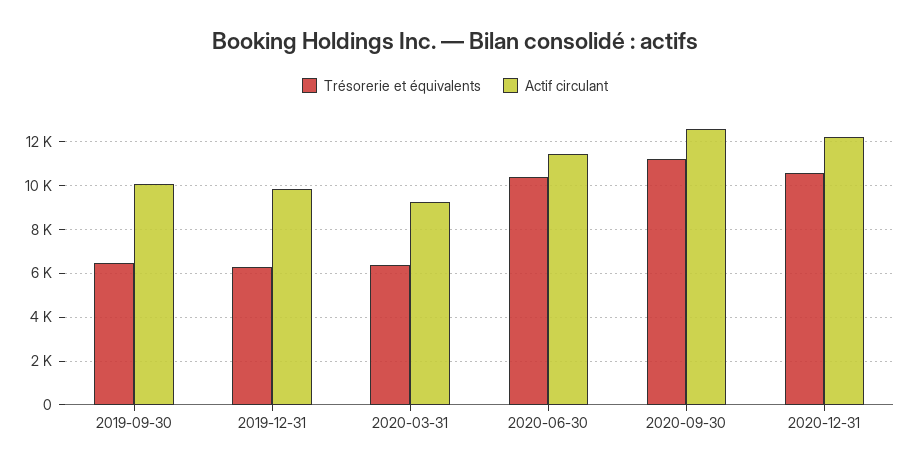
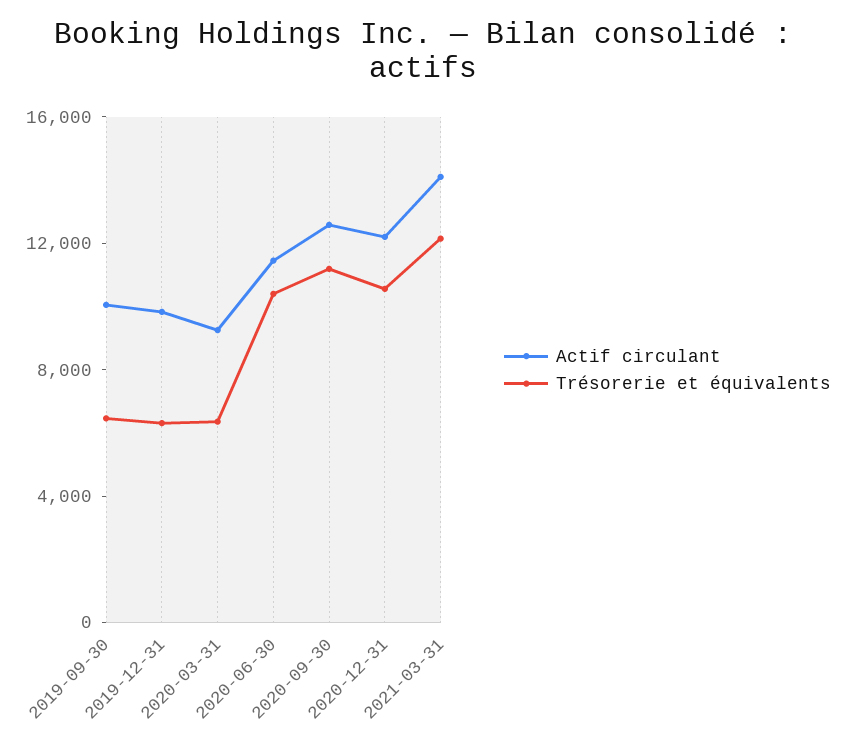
Actif circulant, 2021-03-31: none -> 14000
Trésorerie et équivalents, 2021-03-31: none -> 12000

